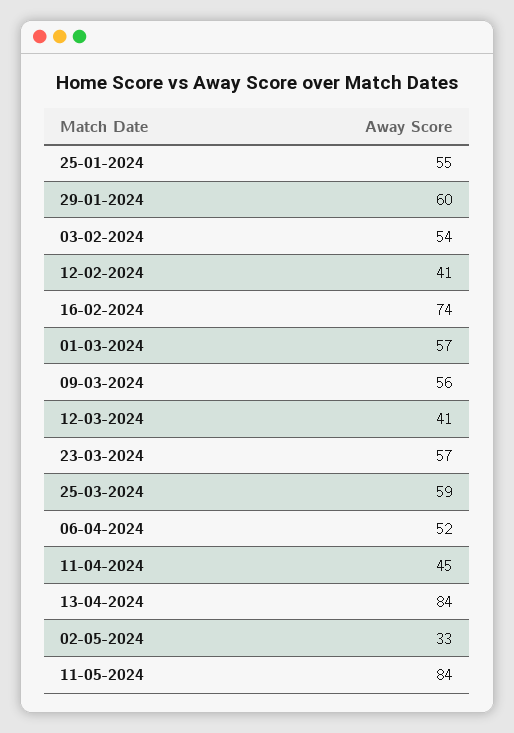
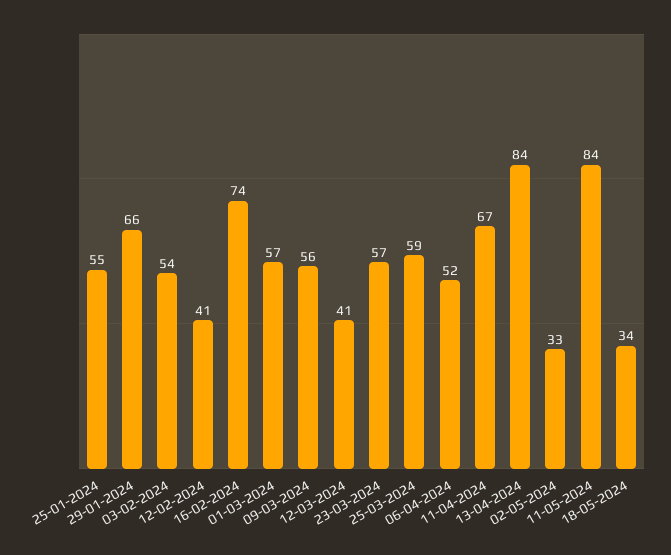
29-01-2024: 60 -> 66
11-04-2024: 45 -> 67
18-05-2024: none -> 34

